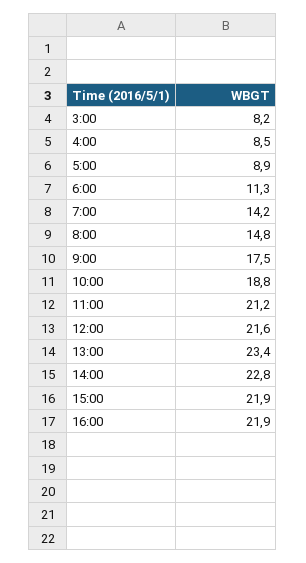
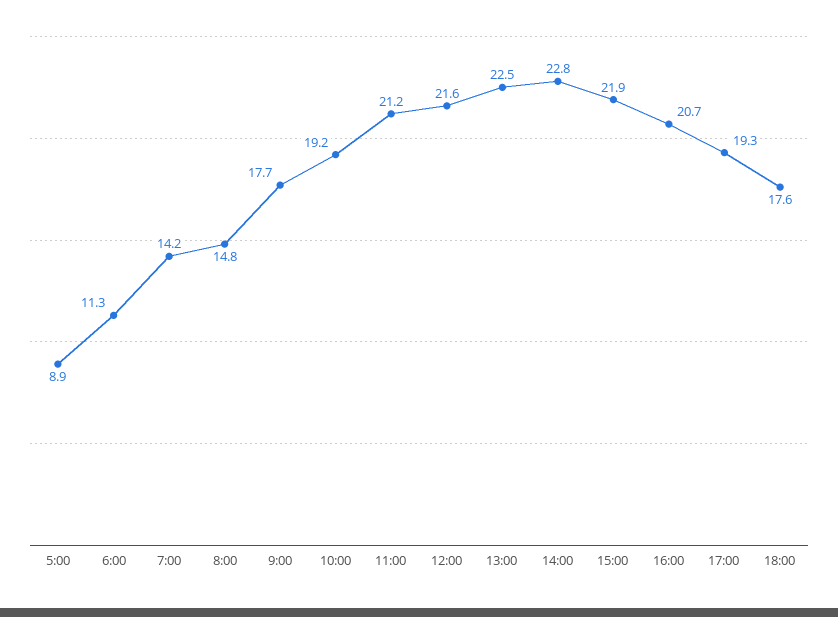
3:00: 8.2 -> none
4:00: 8.5 -> none
9:00: 17.5 -> 17.7
10:00: 18.8 -> 19.2
13:00: 23.4 -> 22.5
16:00: 21.9 -> 20.7
17:00: none -> 19.3
18:00: none -> 17.6

